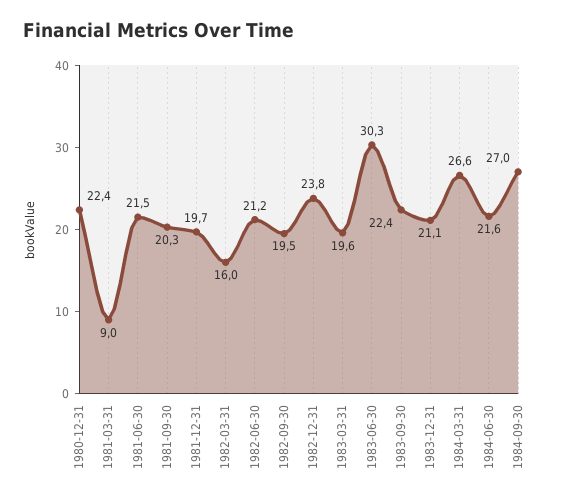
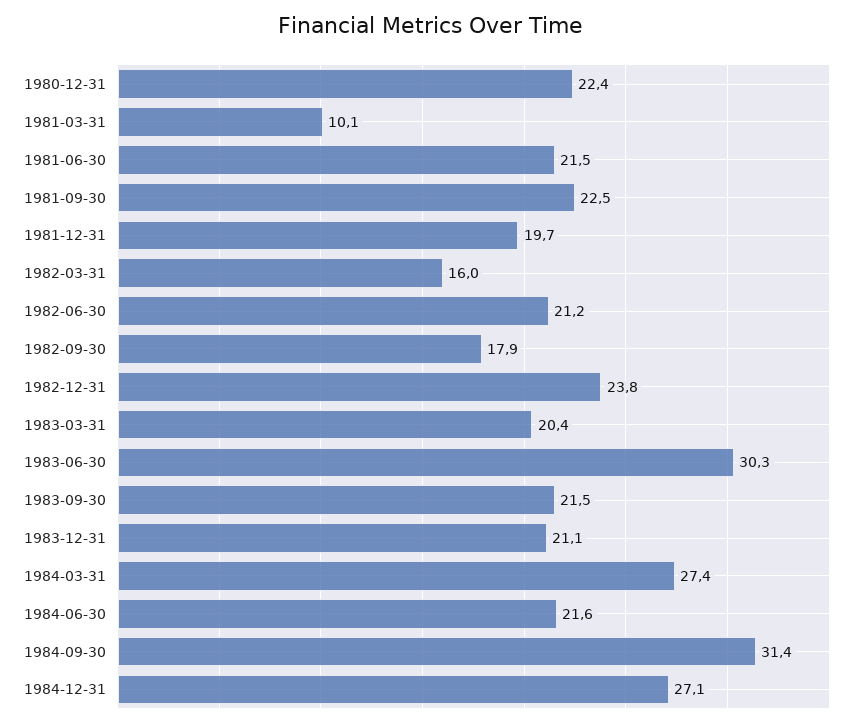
1981-03-31: 9 -> 10.1
1981-09-30: 20.3 -> 22.5
1982-09-30: 19.5 -> 17.9
1983-03-31: 19.6 -> 20.4
1983-09-30: 22.4 -> 21.5
1984-03-31: 26.6 -> 27.4
1984-09-30: 27 -> 31.4
1984-12-31: none -> 27.1

